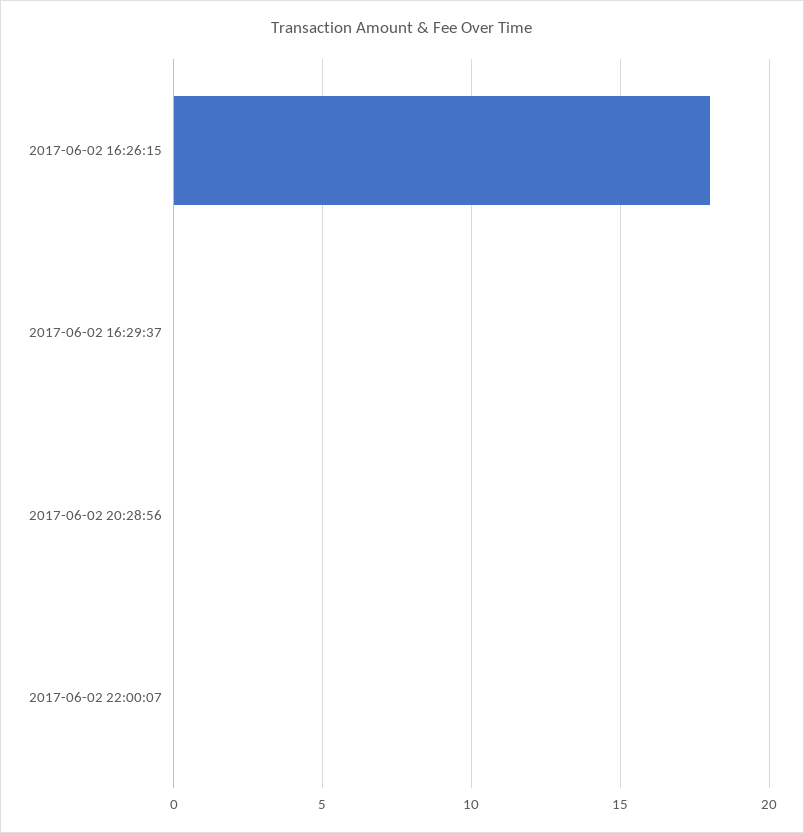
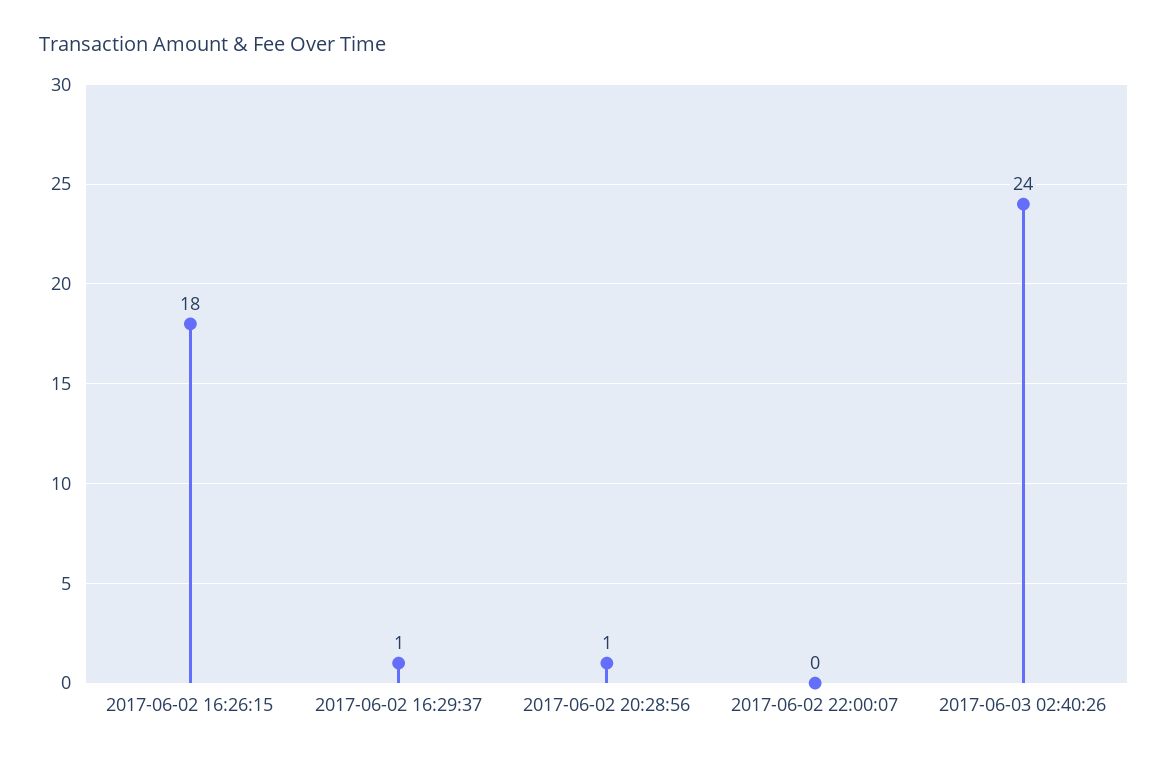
2017-06-02 16:29:37: 0 -> 1
2017-06-02 20:28:56: 0 -> 1
2017-06-03 02:40:26: none -> 24

